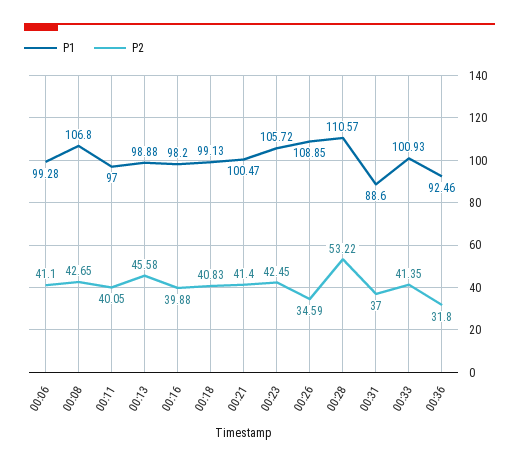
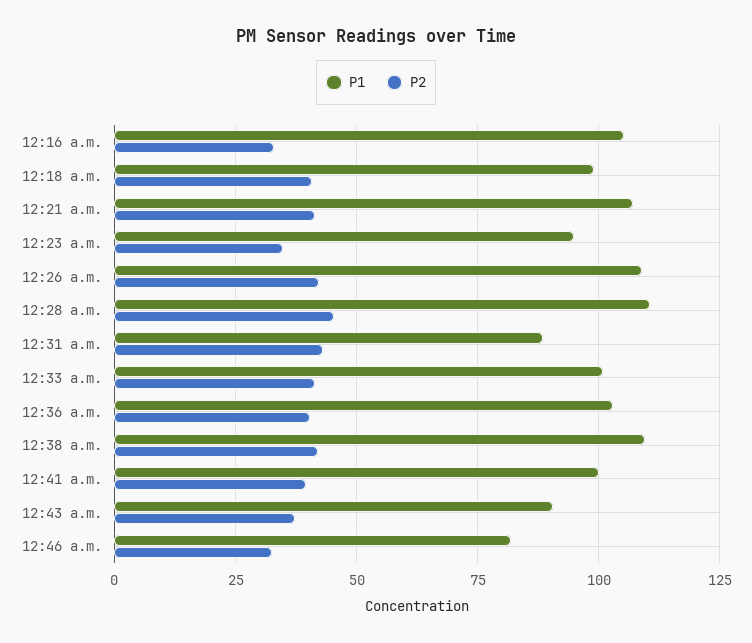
P1, 00:06: 99.28 -> none
P2, 00:06: 41.1 -> none
P1, 00:08: 106.8 -> none
P2, 00:08: 42.65 -> none
P1, 00:11: 97 -> none
P2, 00:11: 40.05 -> none
P1, 00:13: 98.88 -> none
P2, 00:13: 45.58 -> none
P1, 00:16: 98.2 -> 105
P2, 00:16: 39.88 -> 32.5
P1, 00:21: 100.47 -> 107.5
P1, 00:23: 105.72 -> 95
P2, 00:23: 42.45 -> 35
P2, 00:26: 34.59 -> 42.5
P2, 00:28: 53.22 -> 45
P2, 00:31: 37 -> 42.5
P1, 00:36: 92.46 -> 102.5
P2, 00:36: 31.8 -> 40
P1, 12:38 a.m.: none -> 110
P2, 12:38 a.m.: none -> 42.5
P1, 12:41 a.m.: none -> 100
P2, 12:41 a.m.: none -> 40
P1, 12:43 a.m.: none -> 90
P2, 12:43 a.m.: none -> 37.5
P1, 12:46 a.m.: none -> 82.5
P2, 12:46 a.m.: none -> 32.5

